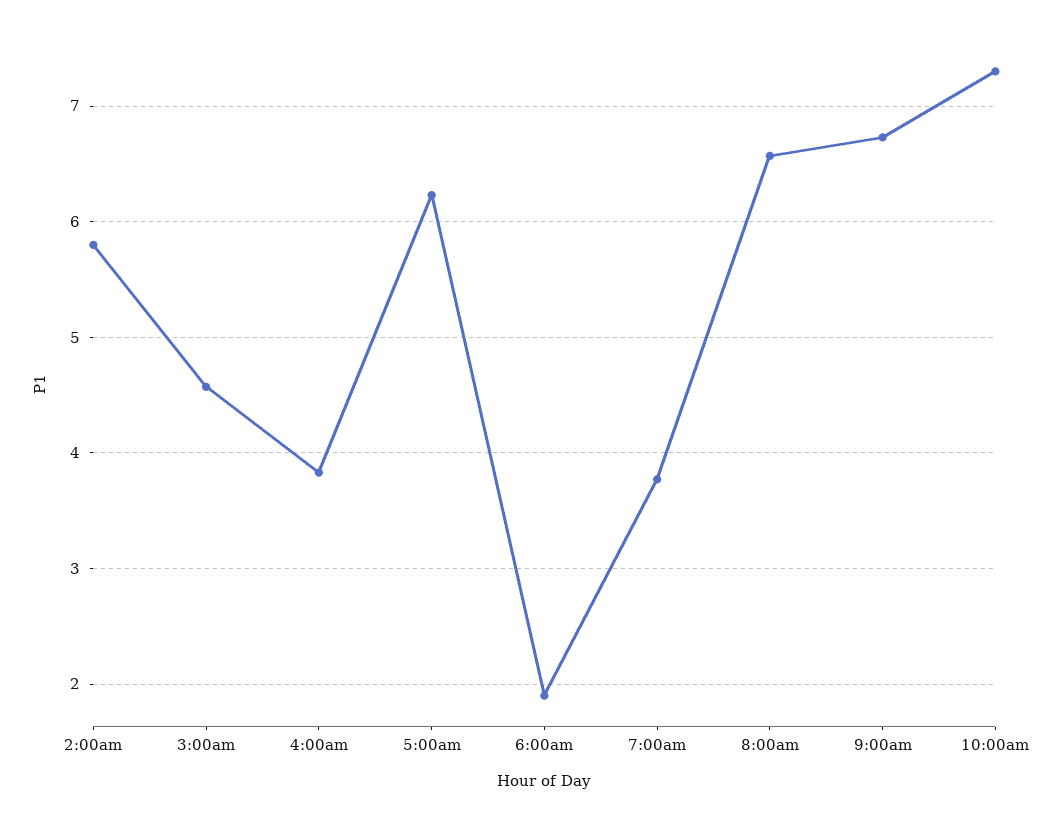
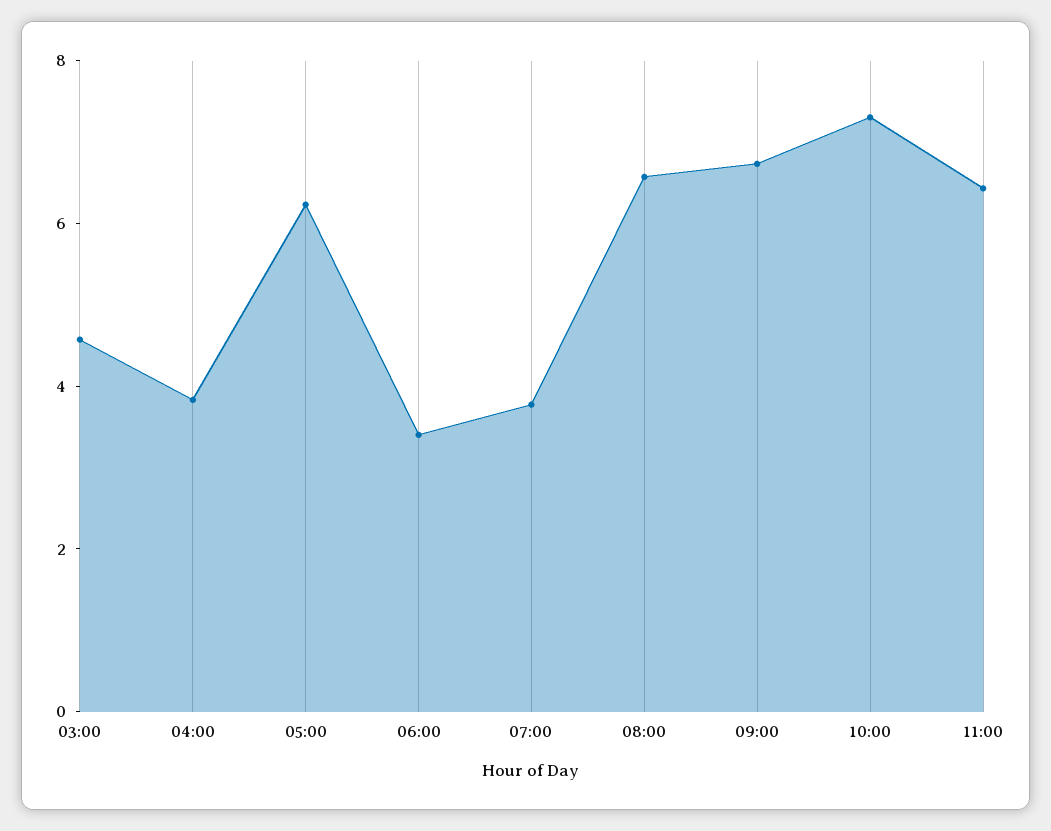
2:00am: 5.8 -> none
6:00am: 1.9 -> 3.5
11:00: none -> 6.5

